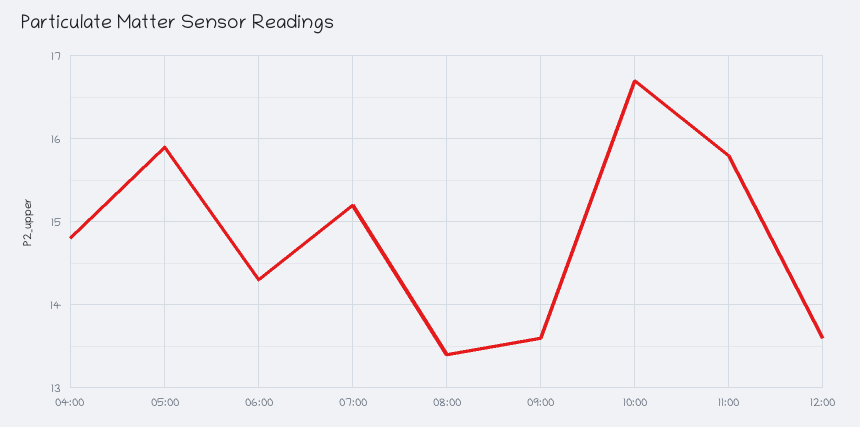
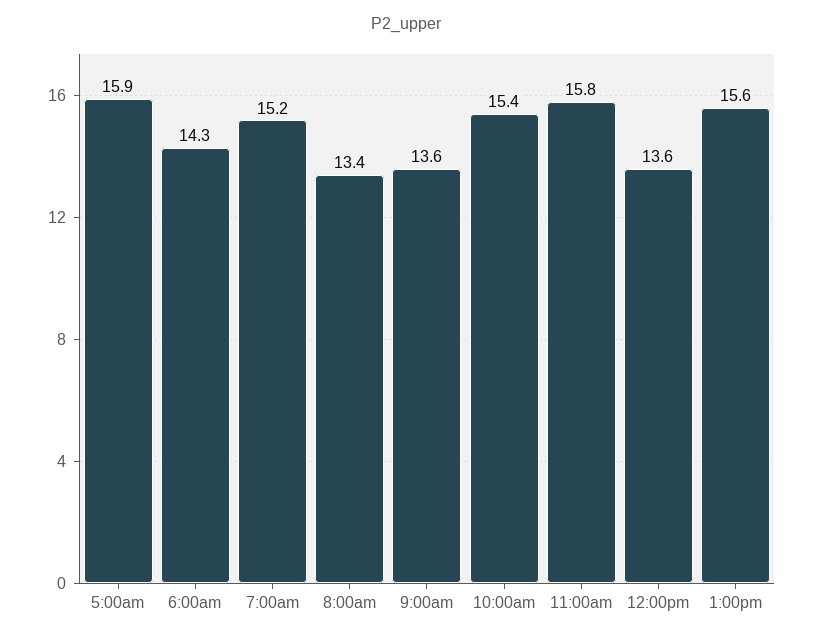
04:00: 14.8 -> none
10:00: 16.7 -> 15.4
1:00pm: none -> 15.6

